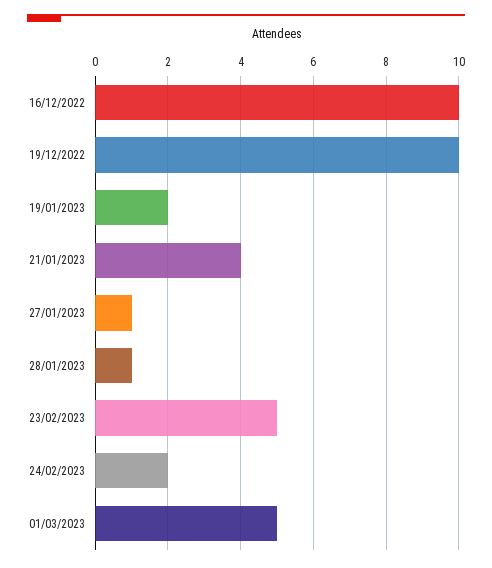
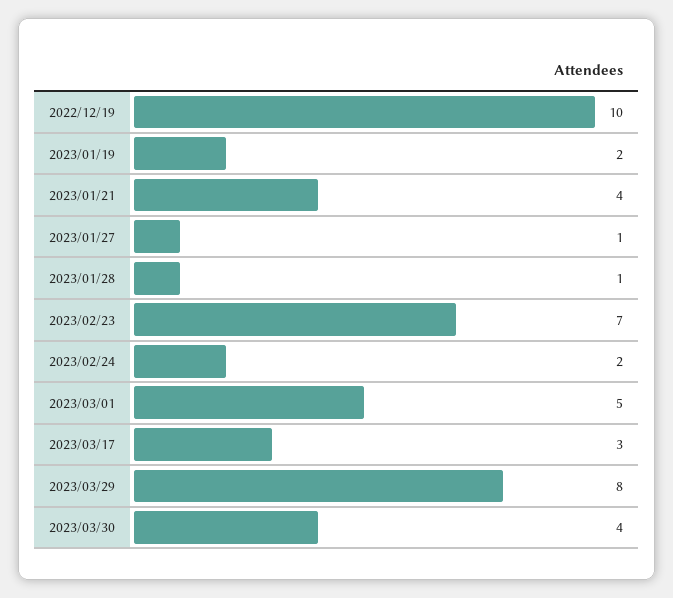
16/12/2022: 10 -> none
23/02/2023: 5 -> 7
2023/03/17: none -> 3
2023/03/29: none -> 8
2023/03/30: none -> 4

